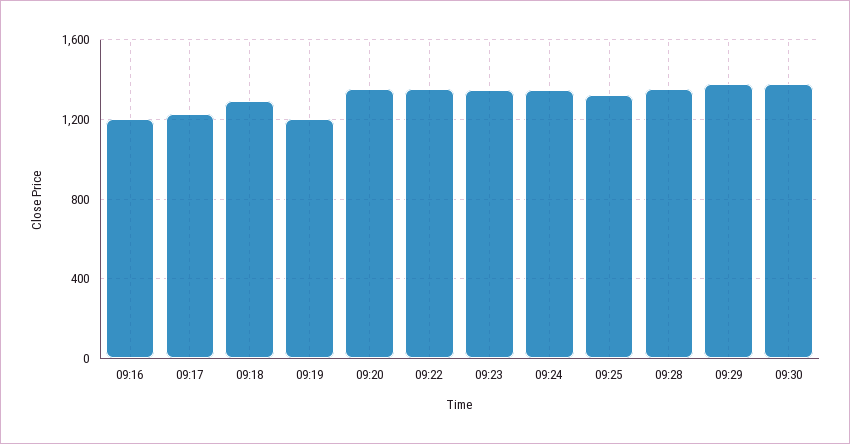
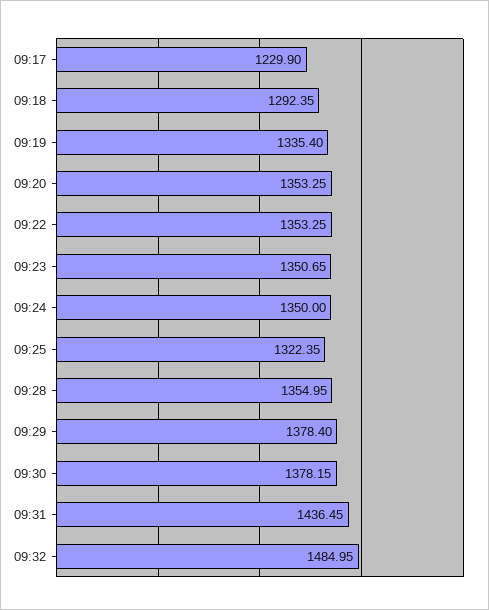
09:16: 1200 -> none
09:19: 1200 -> 1335.4
09:31: none -> 1436.45
09:32: none -> 1484.95

